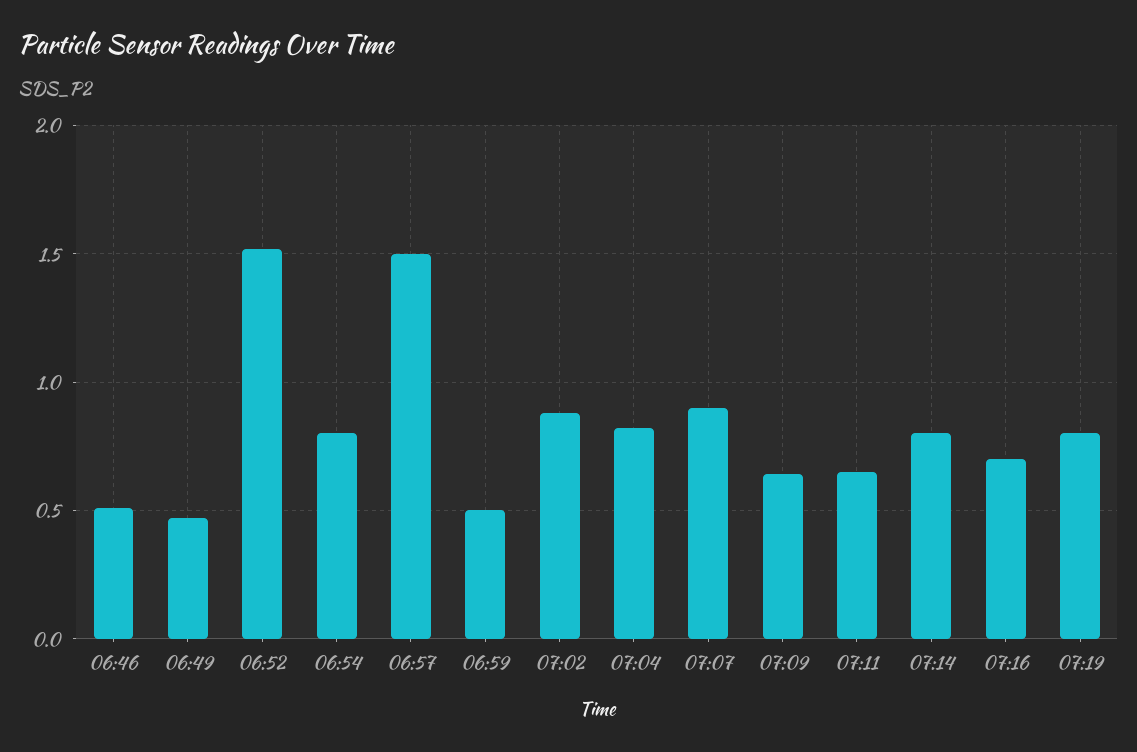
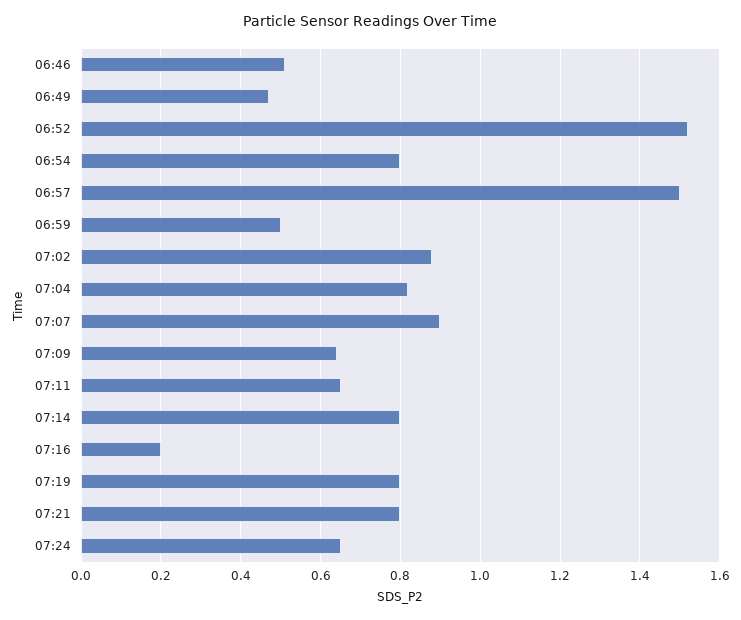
07:16: 0.7 -> 0.2
07:21: none -> 0.8
07:24: none -> 0.65

